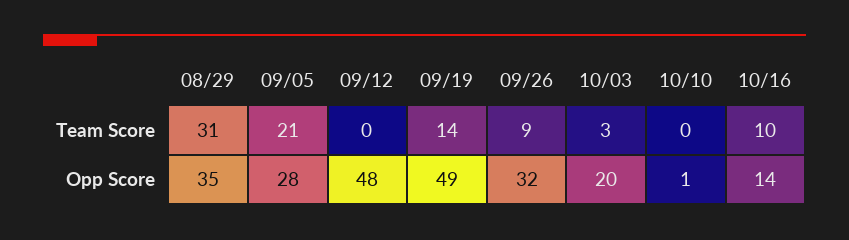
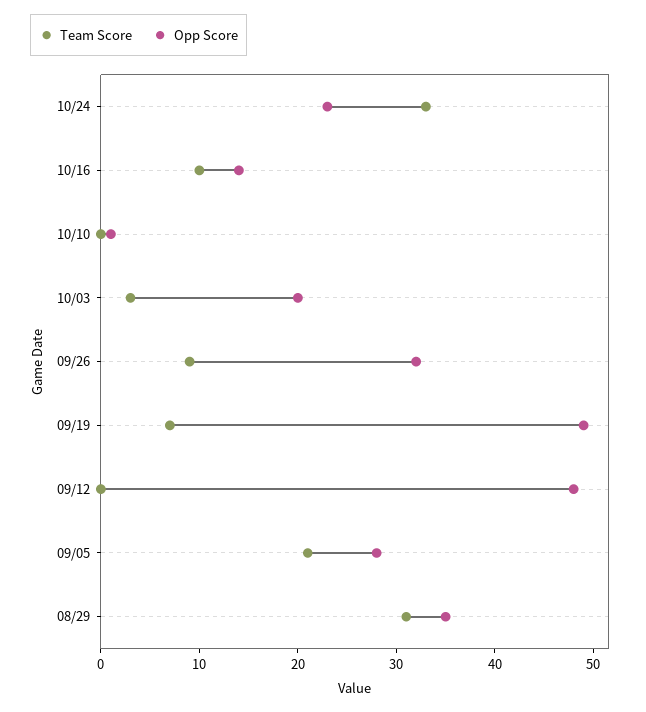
Team Score, 09/19: 14 -> 7
Team Score, 10/24: none -> 33
Opp Score, 10/24: none -> 23

